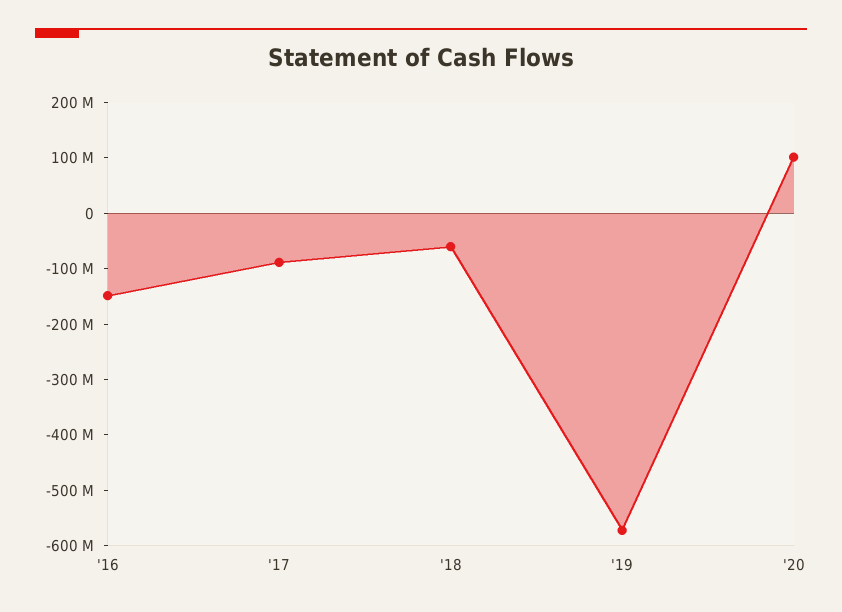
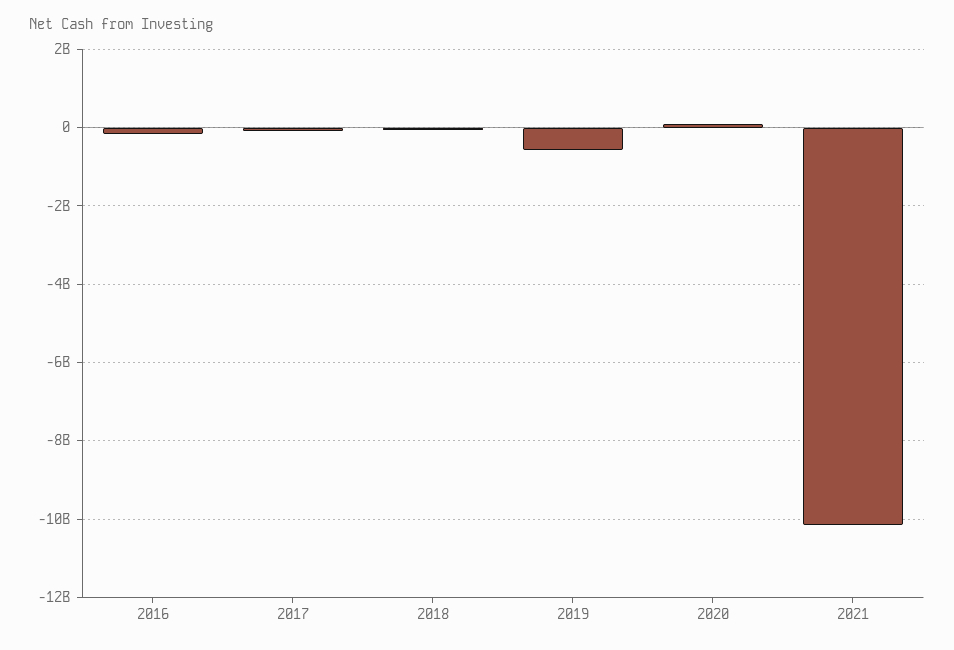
2021: none -> -10200000000

